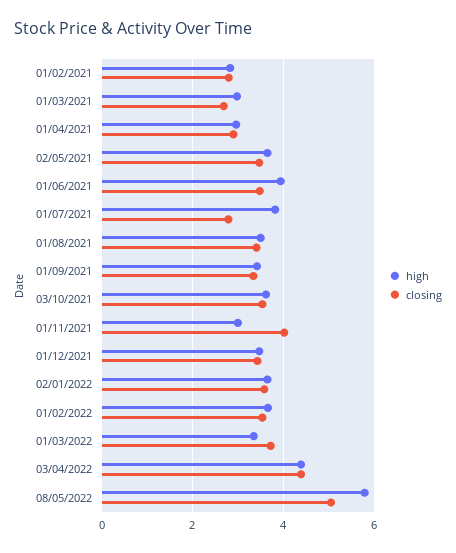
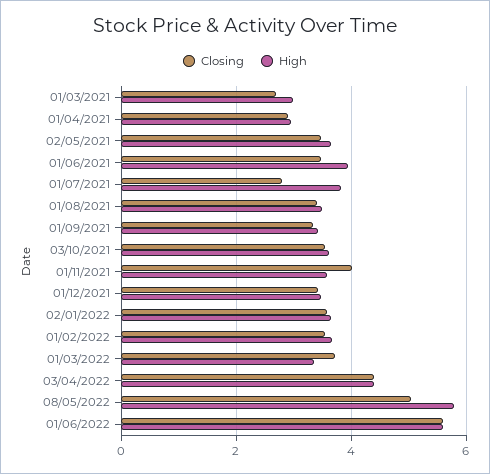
high, 01/02/2021: 2.8 -> none
closing, 01/02/2021: 2.8 -> none
high, 01/11/2021: 3 -> 3.6
closing, 01/06/2022: none -> 5.6
high, 01/06/2022: none -> 5.6

